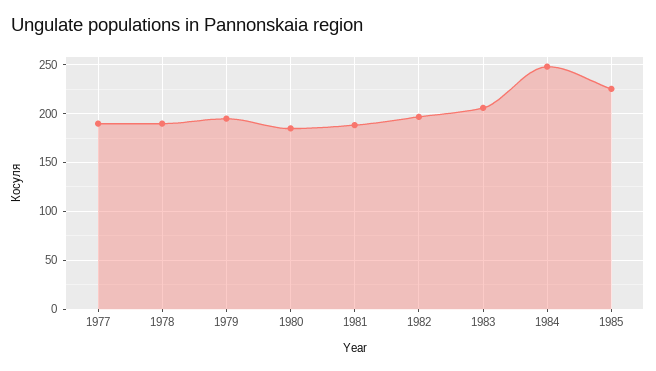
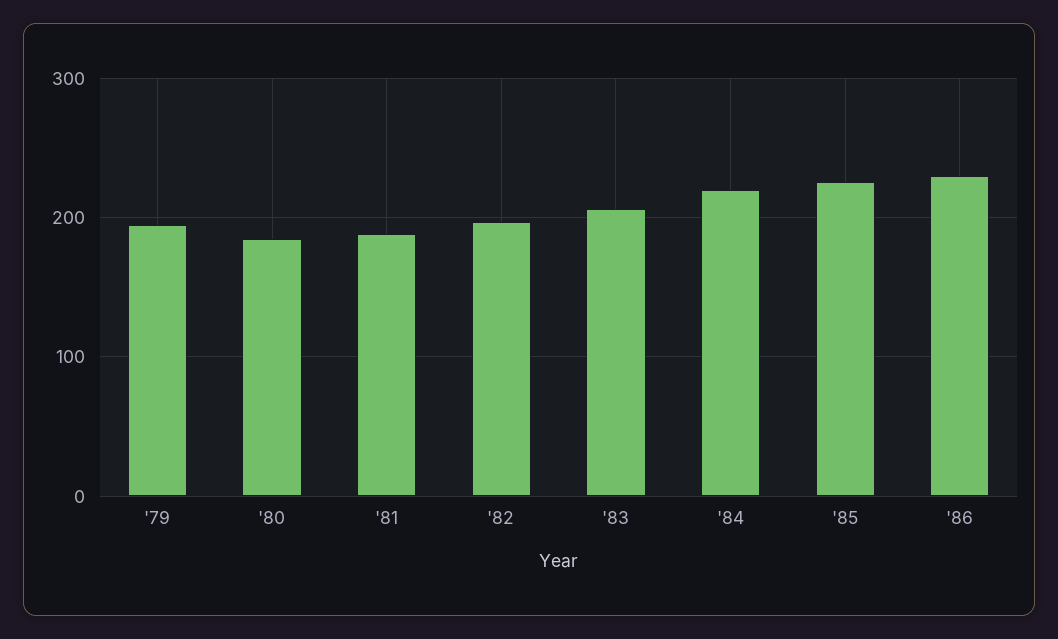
1977: 190 -> none
1978: 190 -> none
1984: 250 -> 220
'86: none -> 230

